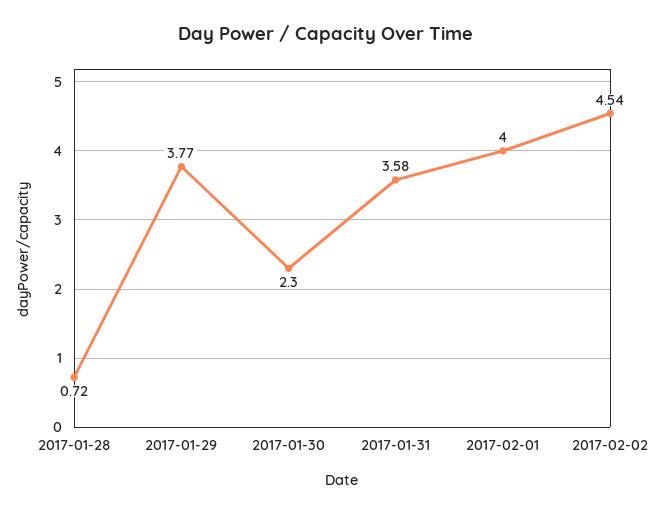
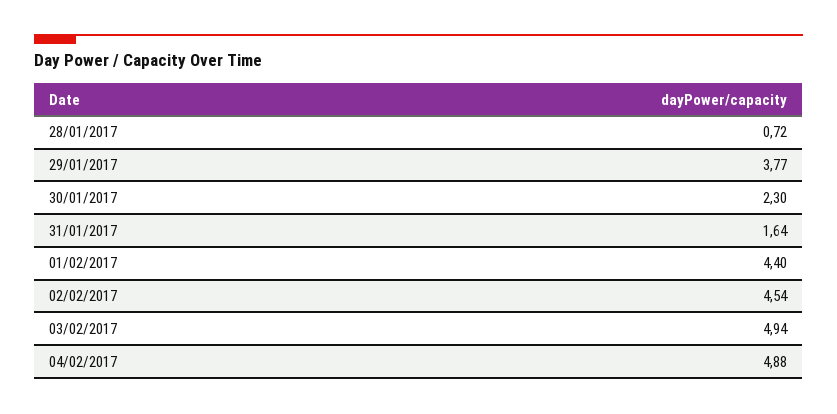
2017-01-31: 3.58 -> 1.64
2017-02-01: 4 -> 4.4
03/02/2017: none -> 4.94
04/02/2017: none -> 4.88

